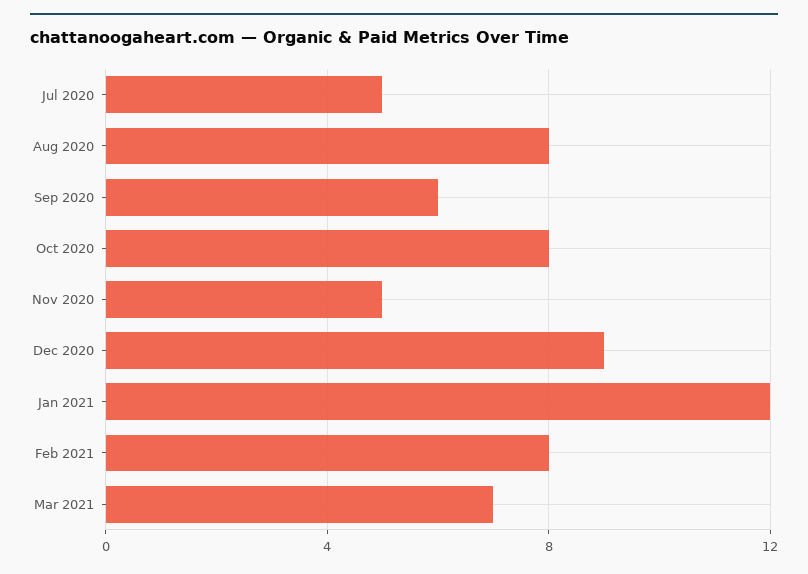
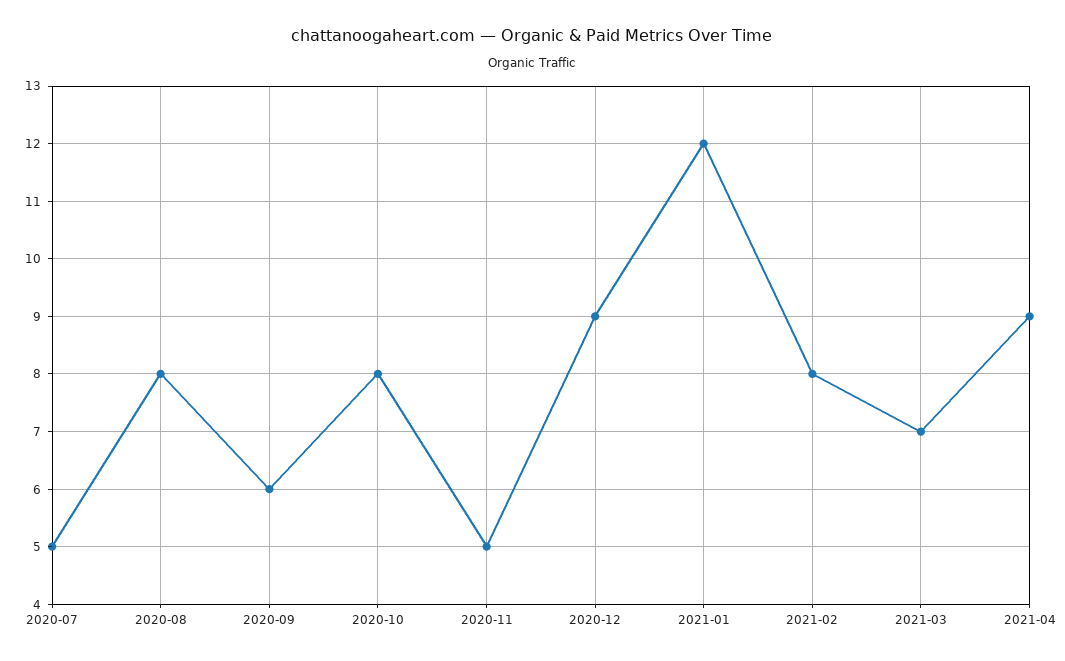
2021-04: none -> 9

